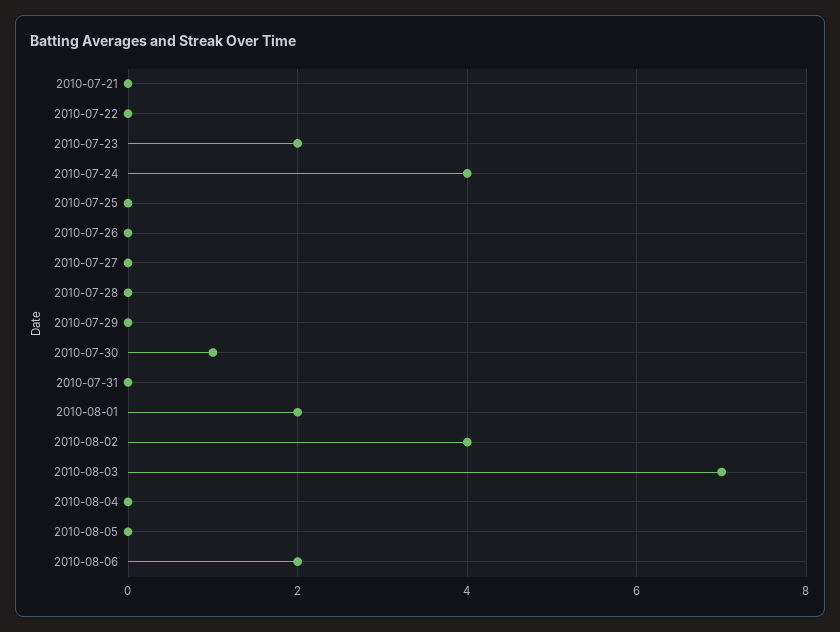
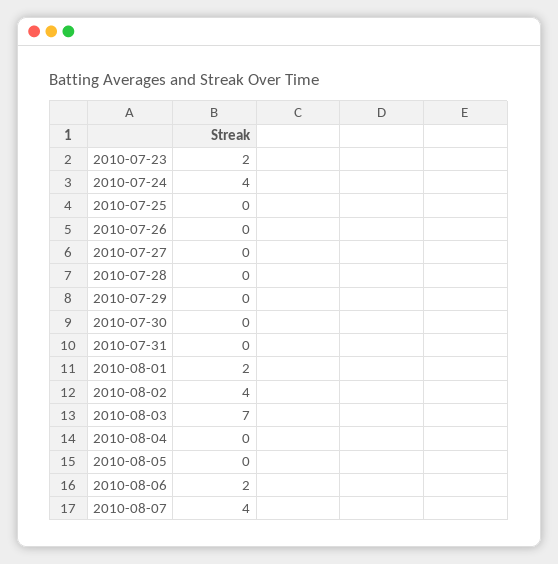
2010-07-21: 0 -> none
2010-07-22: 0 -> none
2010-07-30: 1 -> 0
2010-08-07: none -> 4

